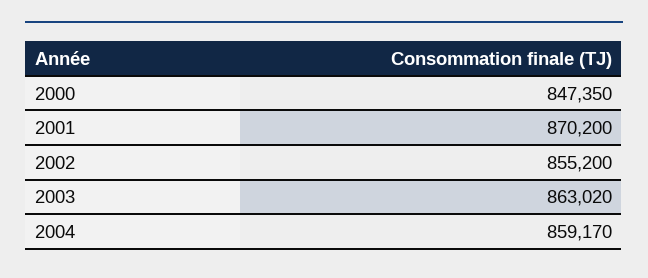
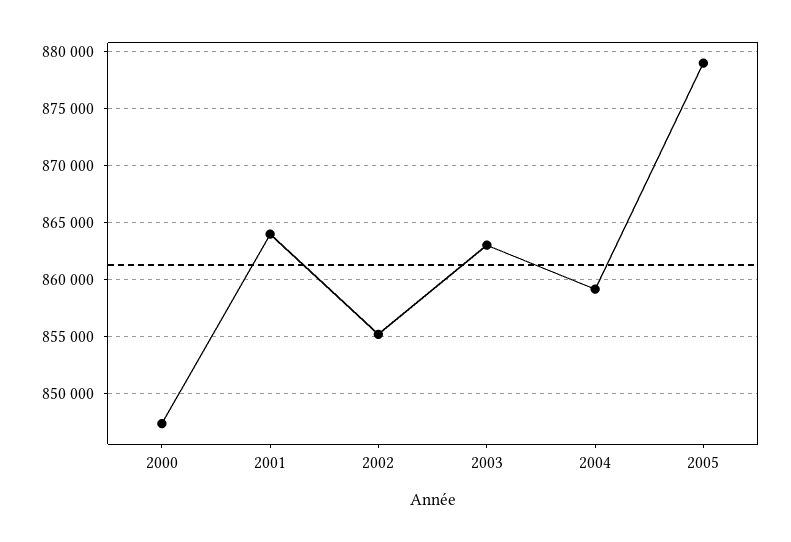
2001: 870200 -> 864000
2005: none -> 879000

